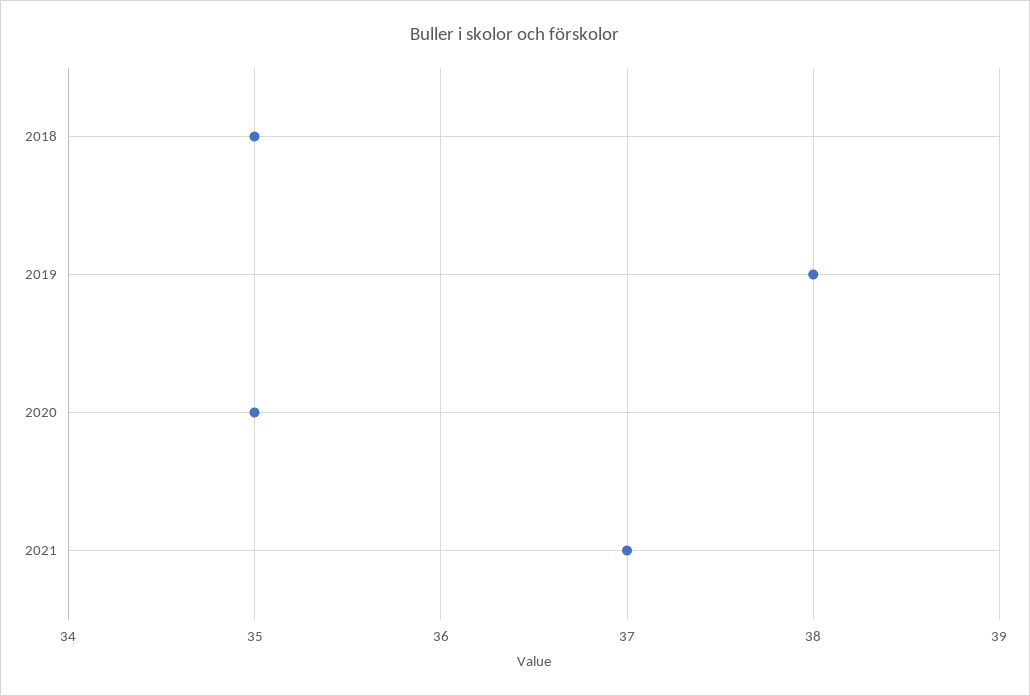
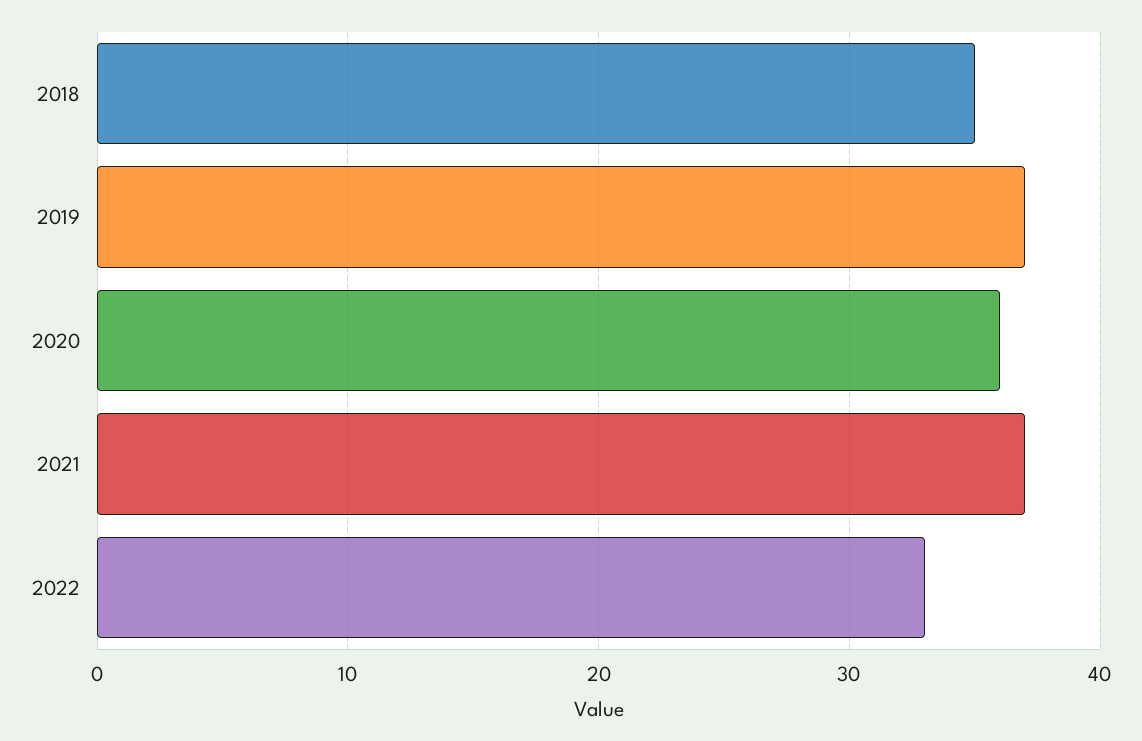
2019: 38 -> 37
2020: 35 -> 36
2022: none -> 33

